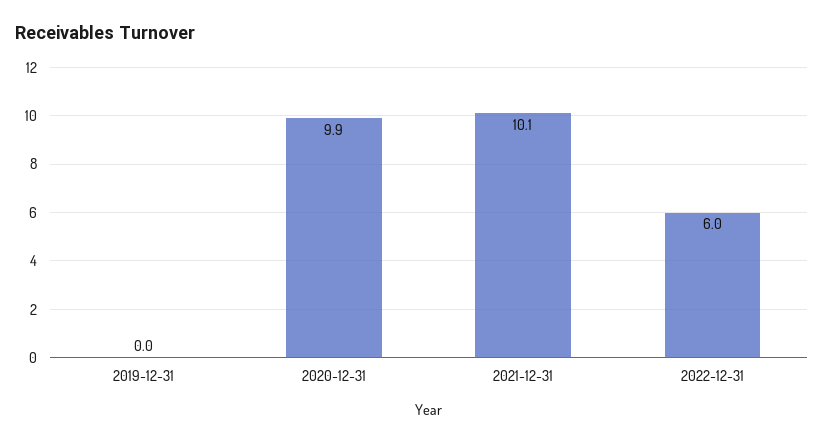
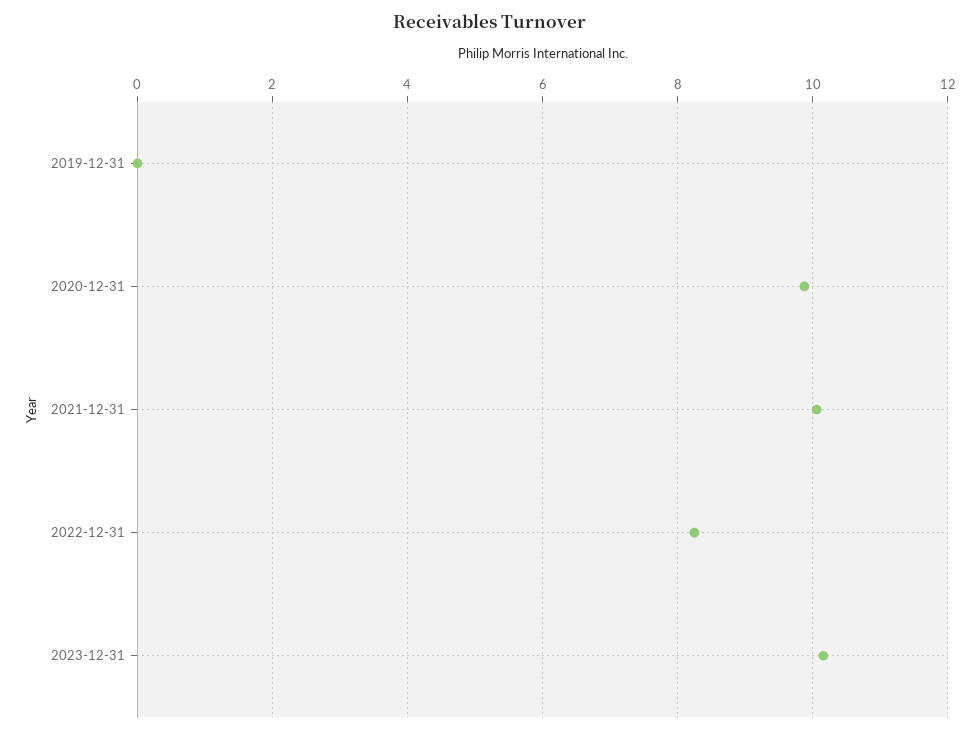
2022-12-31: 6 -> 8.2
2023-12-31: none -> 10.2

